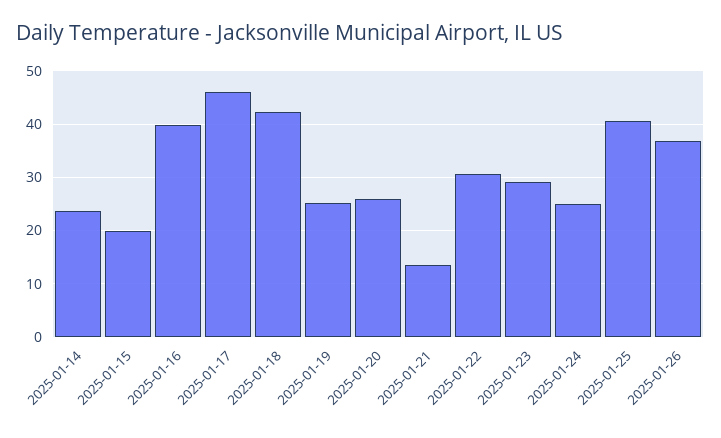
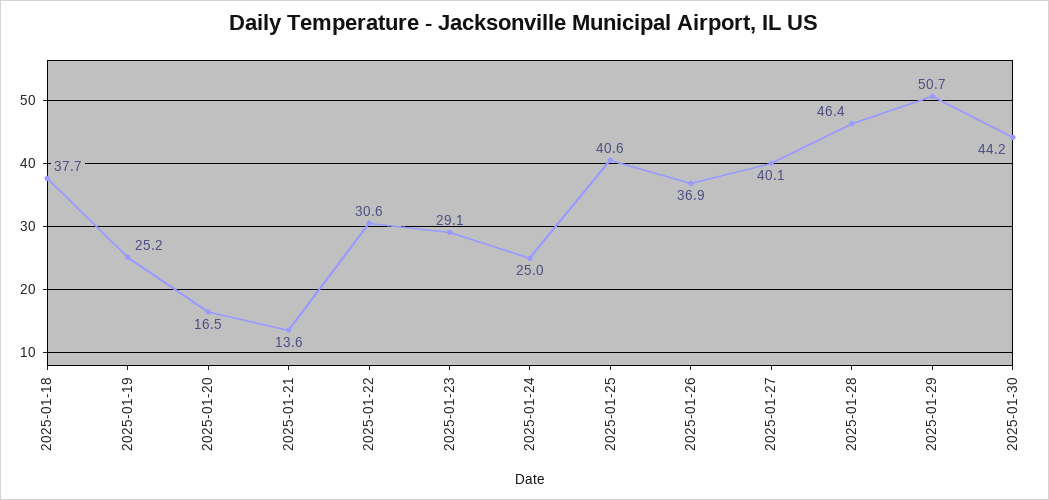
2025-01-14: 24 -> none
2025-01-15: 20 -> none
2025-01-16: 40 -> none
2025-01-17: 46 -> none
2025-01-18: 42 -> 37.7
2025-01-20: 26 -> 16.5
2025-01-27: none -> 40.1
2025-01-28: none -> 46.4
2025-01-29: none -> 50.7
2025-01-30: none -> 44.2

